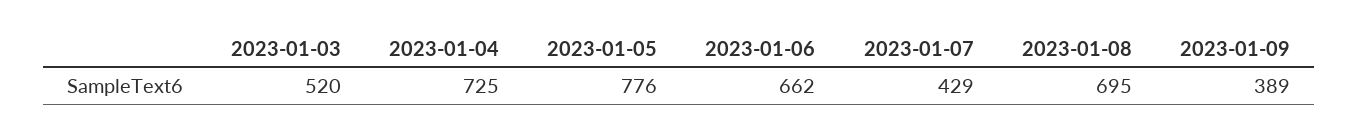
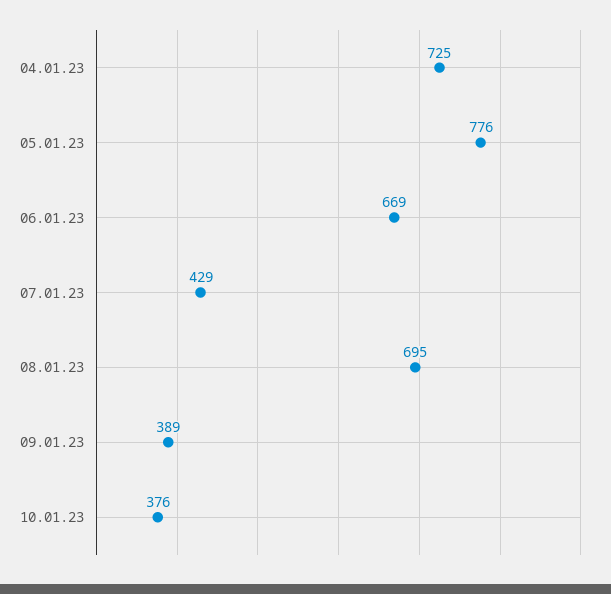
2023-01-03: 520 -> none
2023-01-06: 662 -> 669
10.01.23: none -> 376

